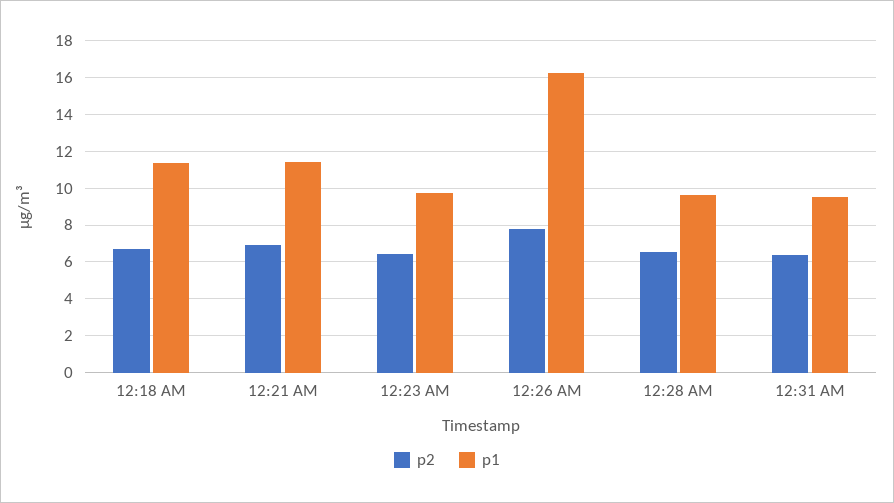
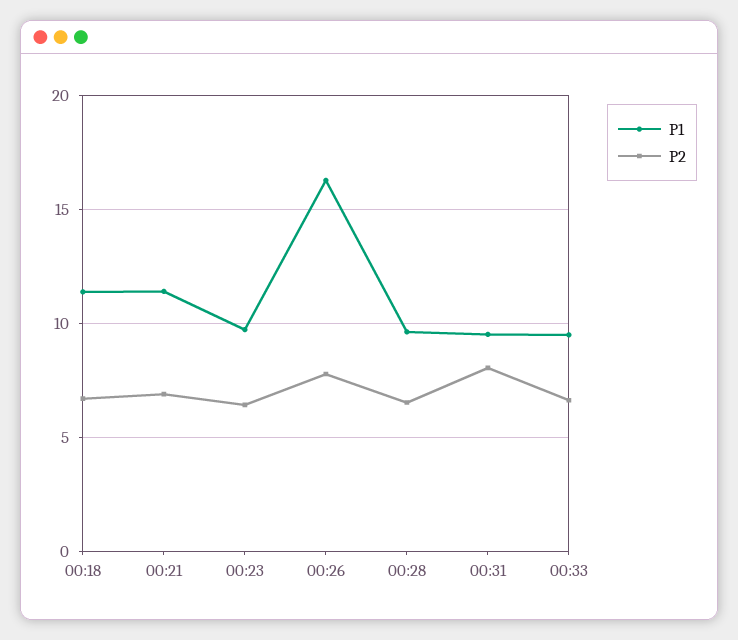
p2, 12:31 AM: 6.5 -> 8
p1, 00:33: none -> 9.5
p2, 00:33: none -> 6.5

